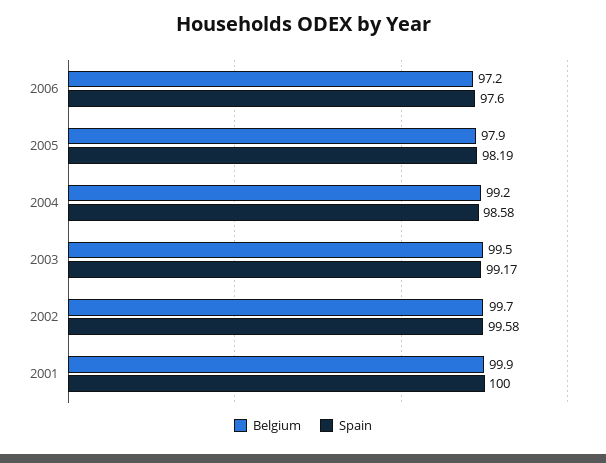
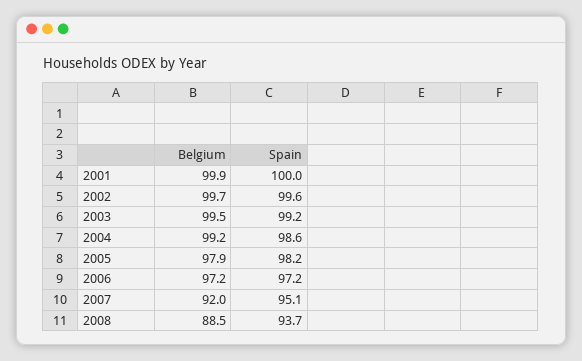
Spain, 2006: 97.6 -> 97.2
Belgium, 2007: none -> 92
Spain, 2007: none -> 95.1
Belgium, 2008: none -> 88.5
Spain, 2008: none -> 93.7

